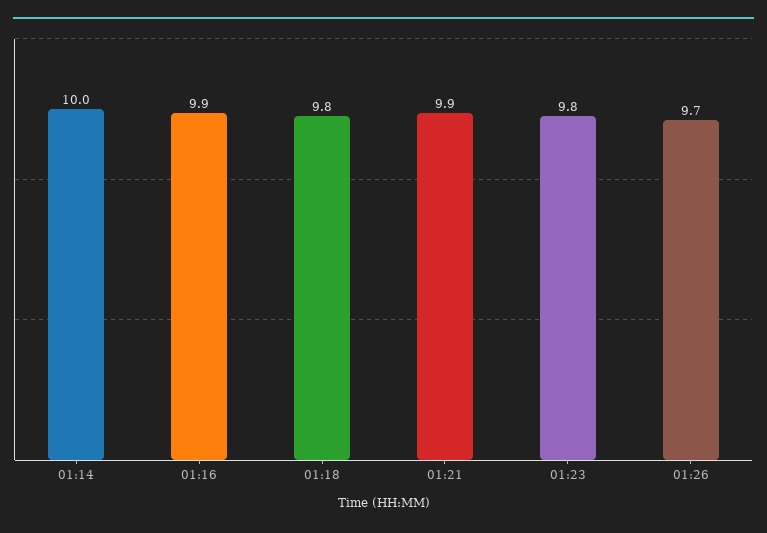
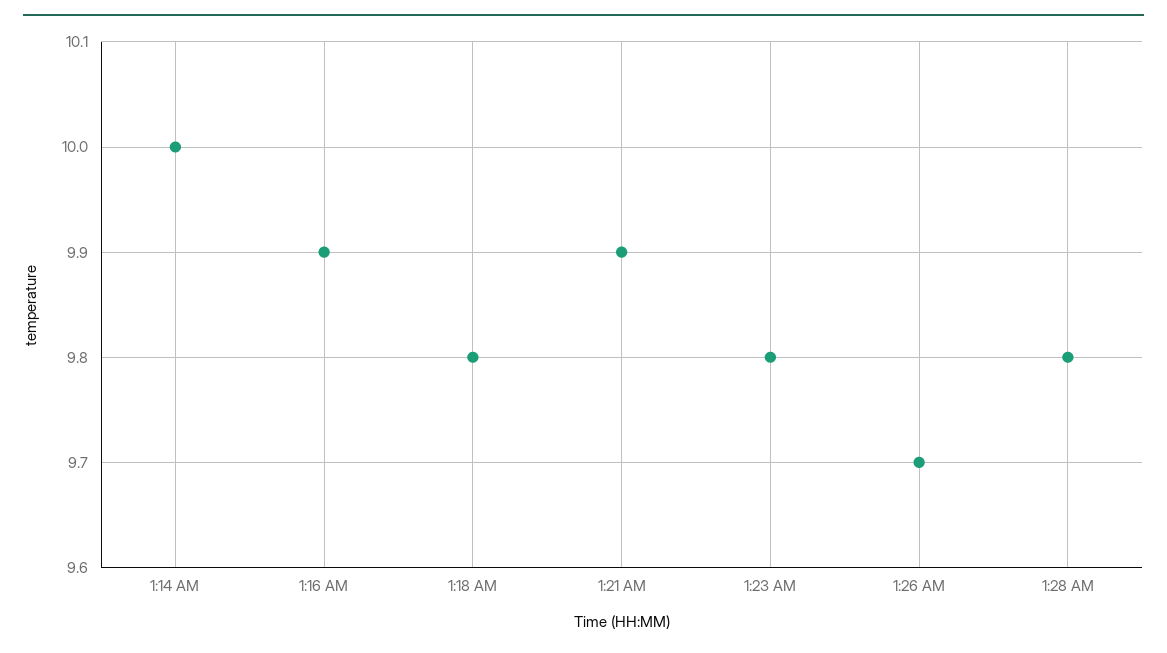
1:28 AM: none -> 9.8

